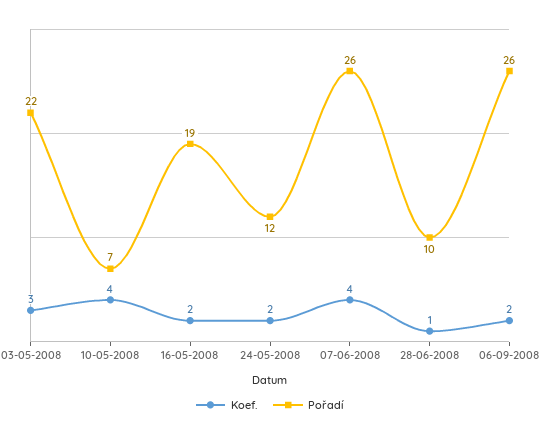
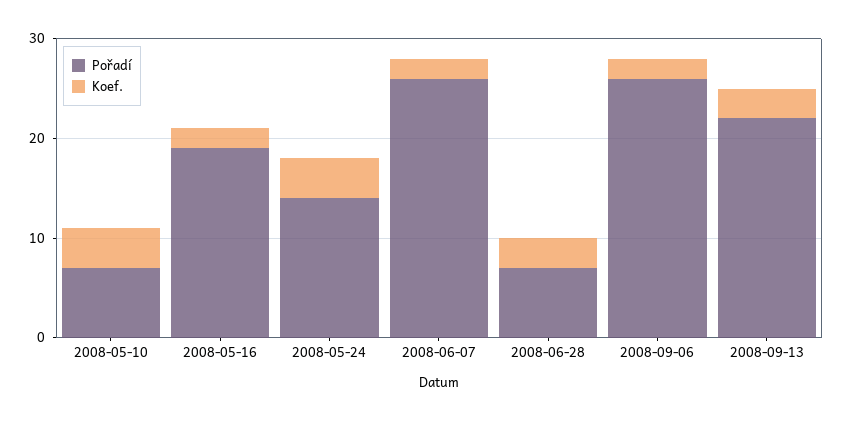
Koef., 03-05-2008: 3 -> none
Pořadí, 03-05-2008: 22 -> none
Koef., 24-05-2008: 2 -> 4
Pořadí, 24-05-2008: 12 -> 14
Koef., 07-06-2008: 4 -> 2
Koef., 28-06-2008: 1 -> 3
Pořadí, 28-06-2008: 10 -> 7
Pořadí, 2008-09-13: none -> 22
Koef., 2008-09-13: none -> 3

